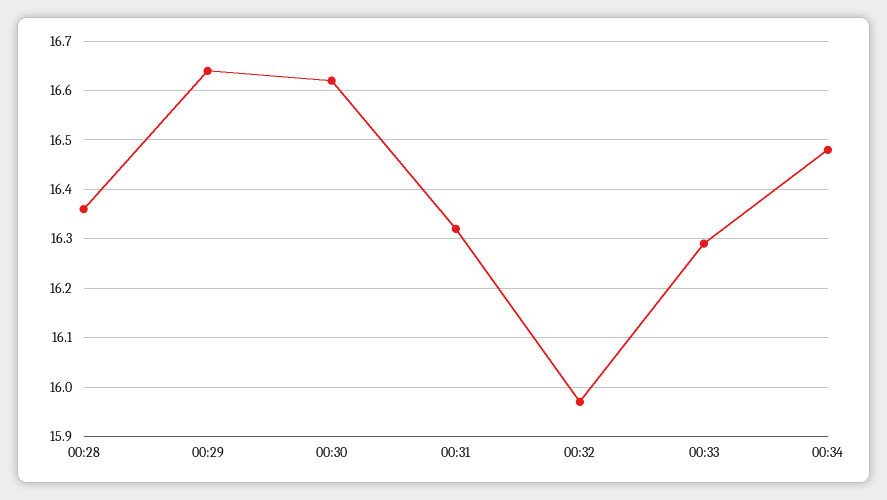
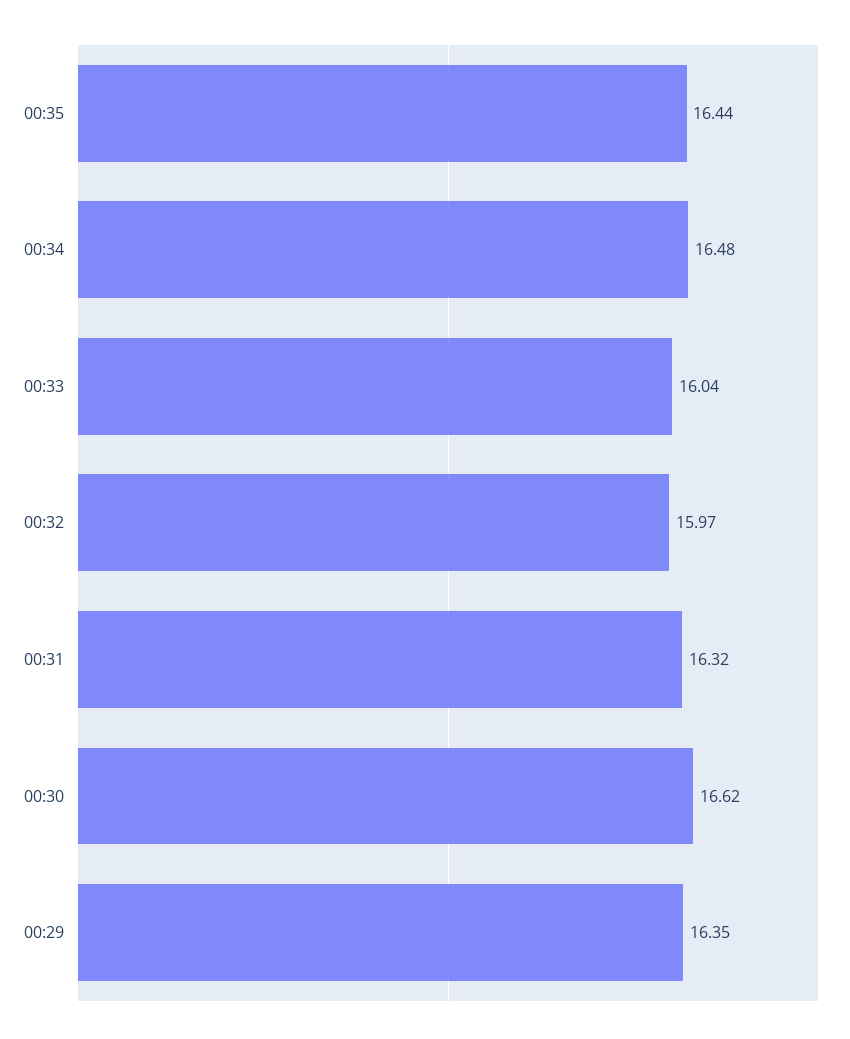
00:28: 16.35 -> none
00:29: 16.65 -> 16.35
00:33: 16.3 -> 16.04
00:35: none -> 16.44

